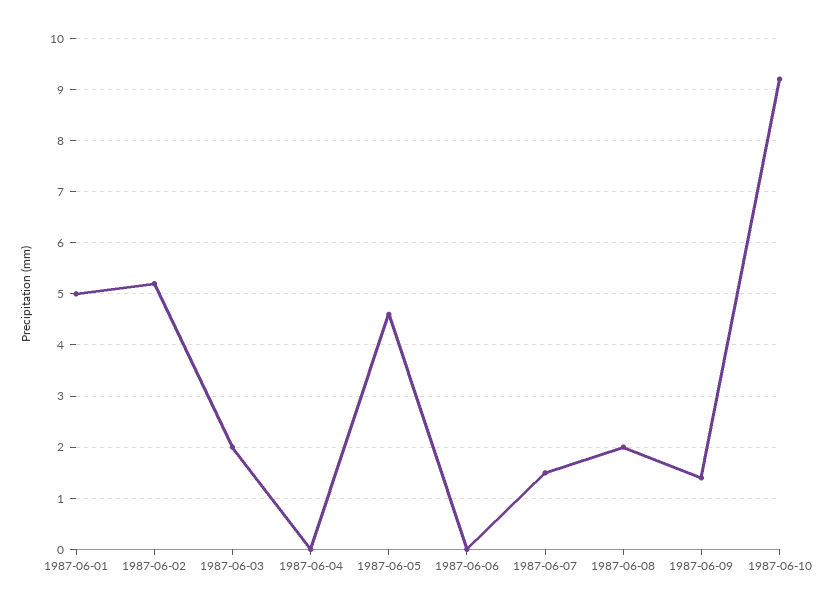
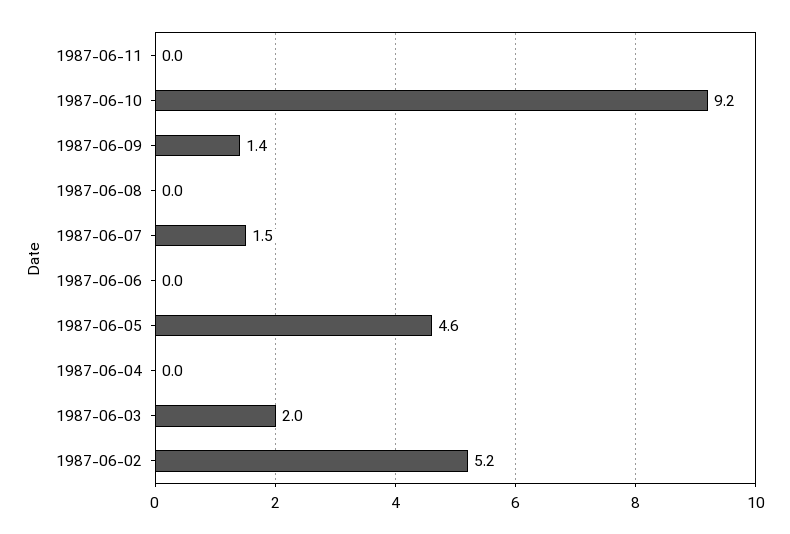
1987-06-01: 5 -> none
1987-06-08: 2 -> 0
1987-06-11: none -> 0

